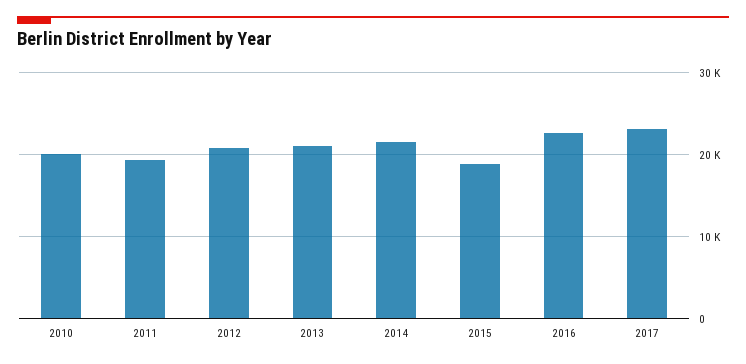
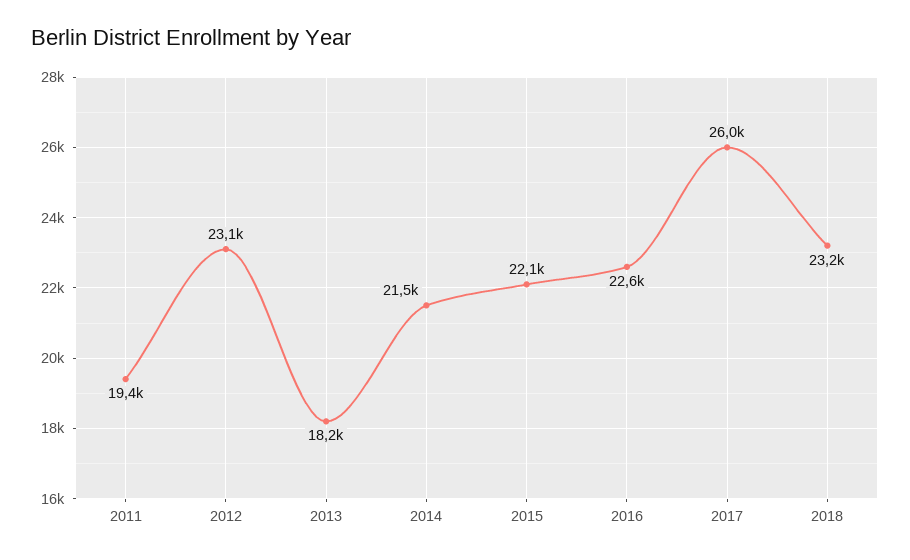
2010: 20000 -> none
2012: 21000 -> 23100
2013: 21000 -> 18200
2015: 19000 -> 22100
2017: 23000 -> 26000
2018: none -> 23200

